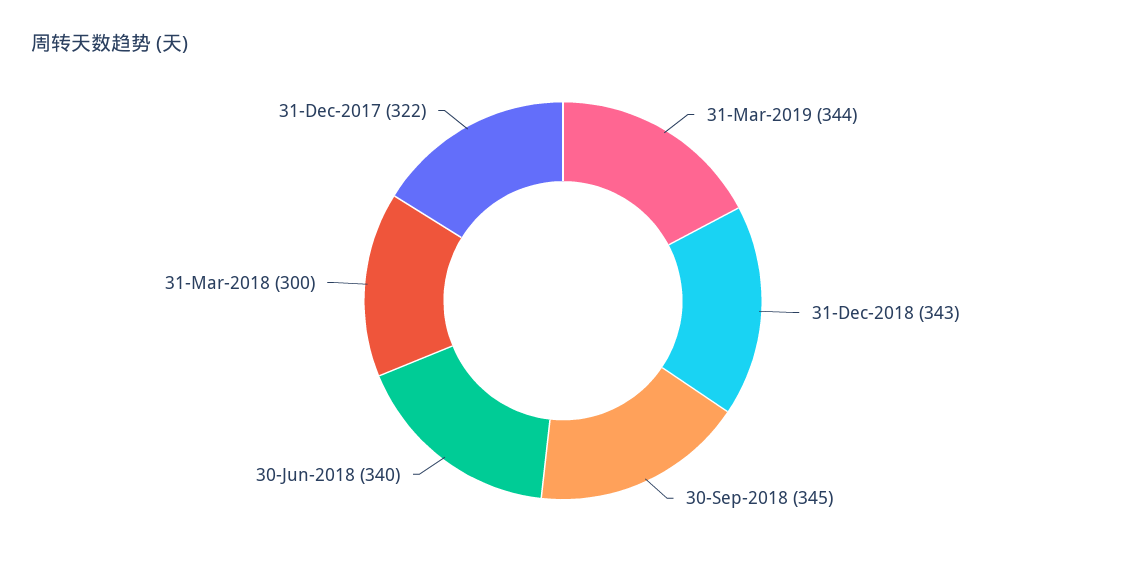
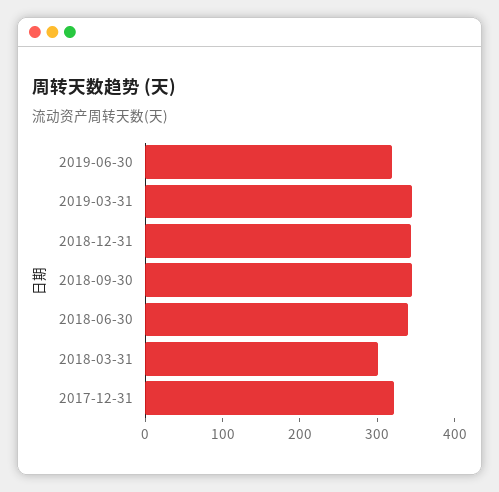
2019-06-30: none -> 320

